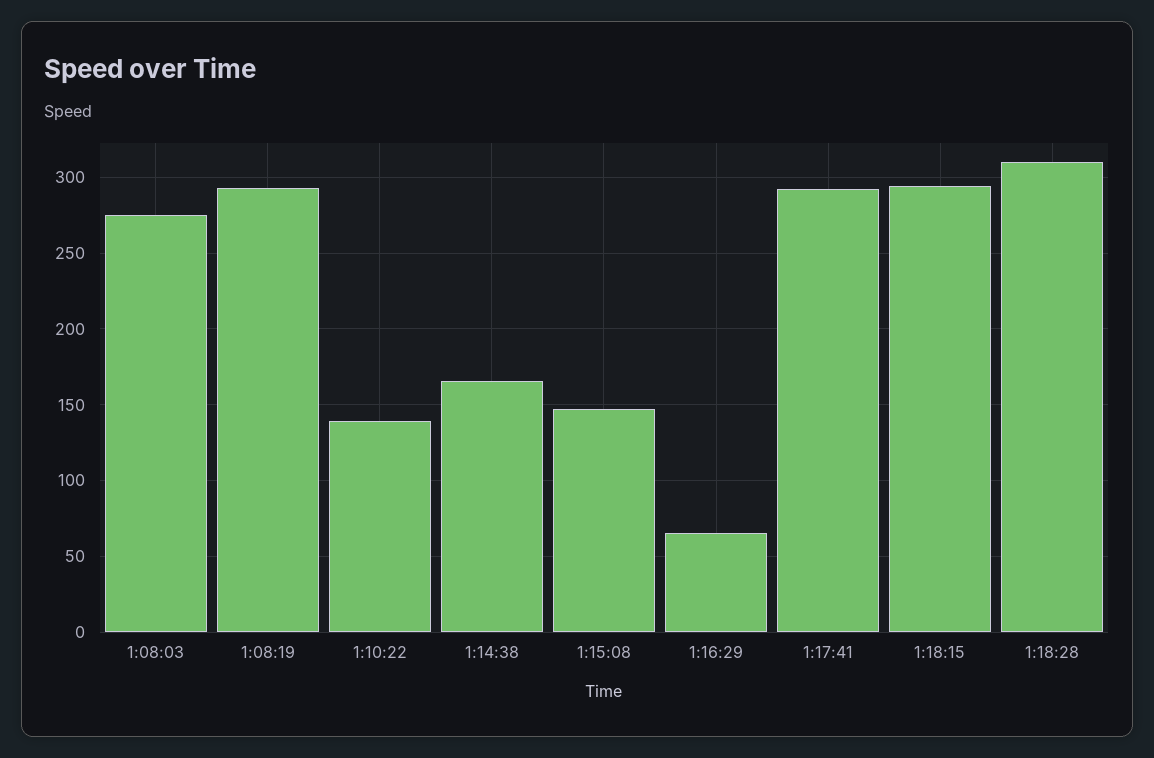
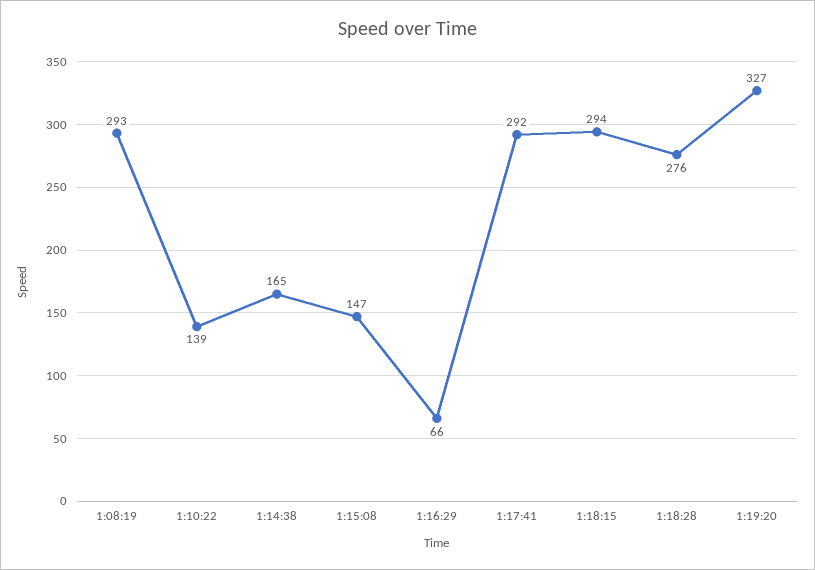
1:08:03: 275 -> none
1:18:28: 310 -> 276
1:19:20: none -> 327

